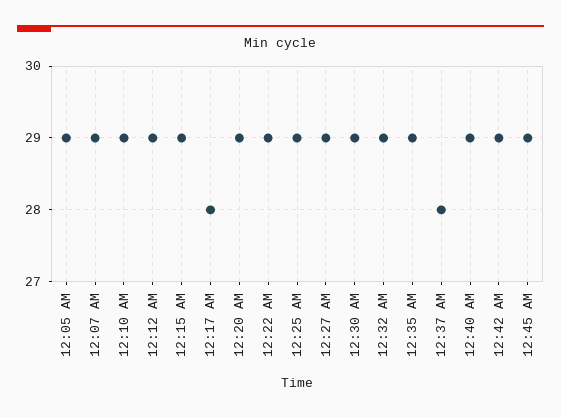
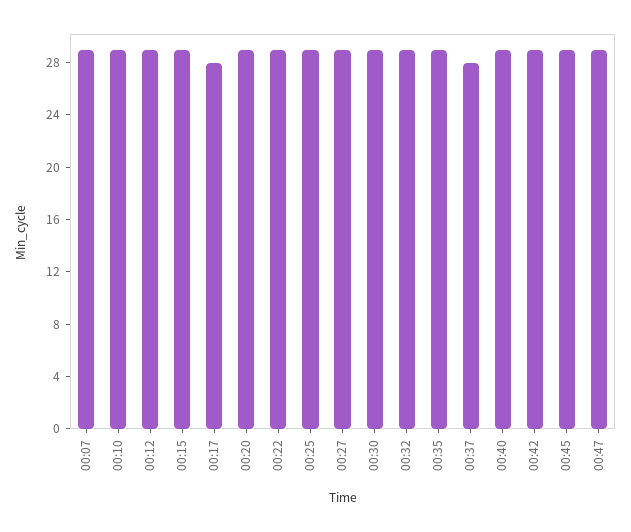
12:05 AM: 29 -> none
00:47: none -> 29

